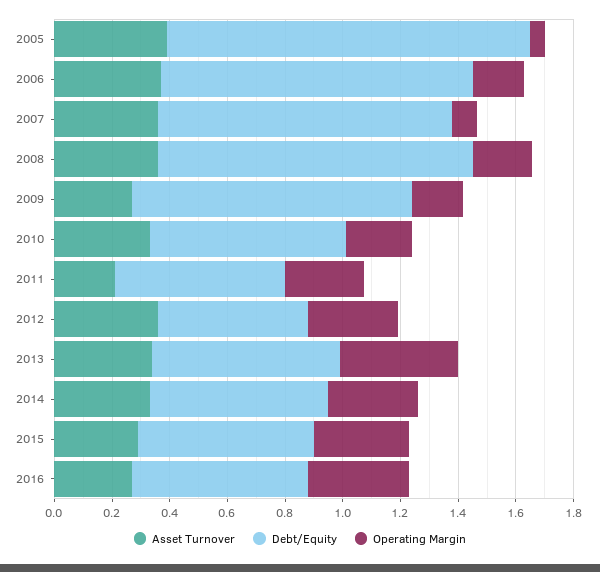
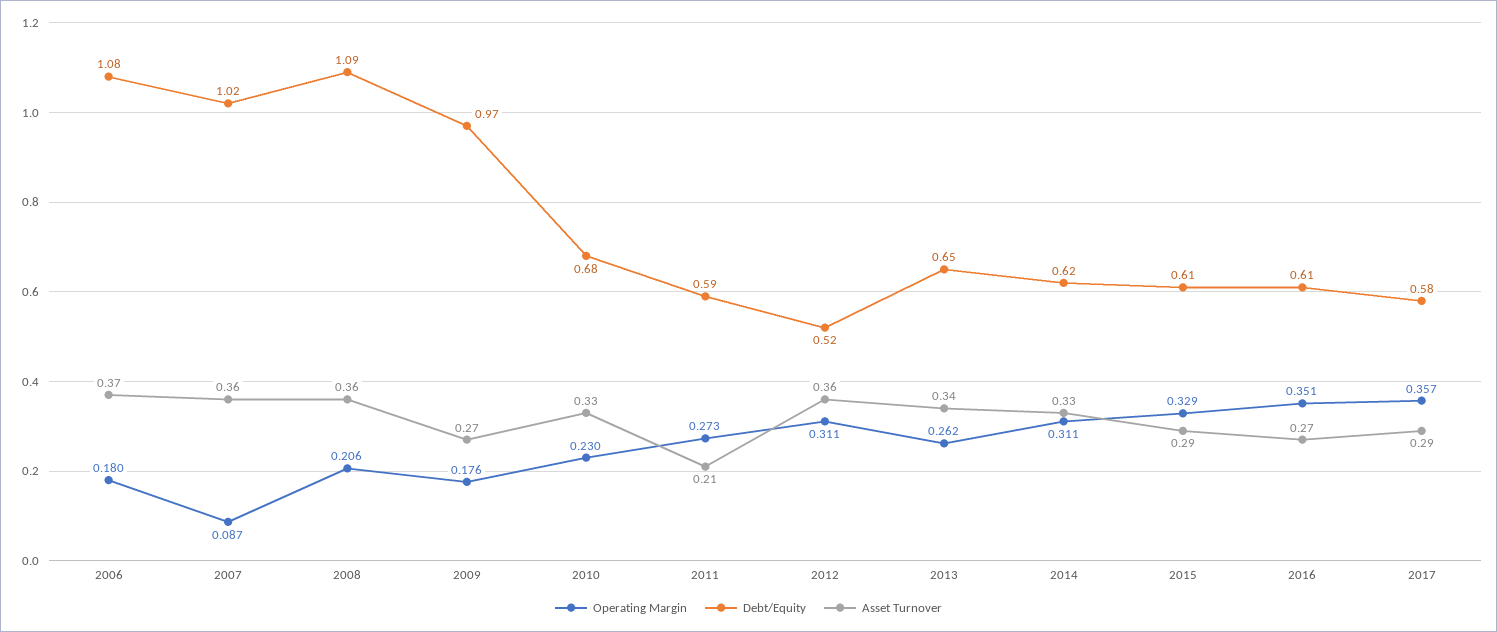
Asset Turnover, 2005: 0.4 -> none
Debt/Equity, 2005: 1.25 -> none
Operating Margin, 2005: 0.05 -> none
Operating Margin, 2013: 0.4 -> 0.262
Operating Margin, 2017: none -> 0.357
Debt/Equity, 2017: none -> 0.58
Asset Turnover, 2017: none -> 0.29

